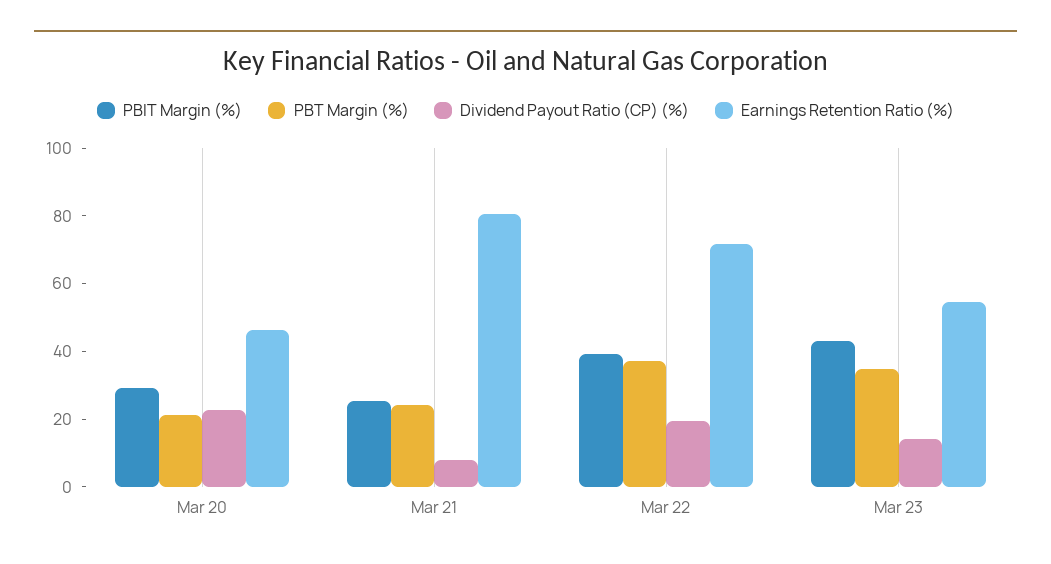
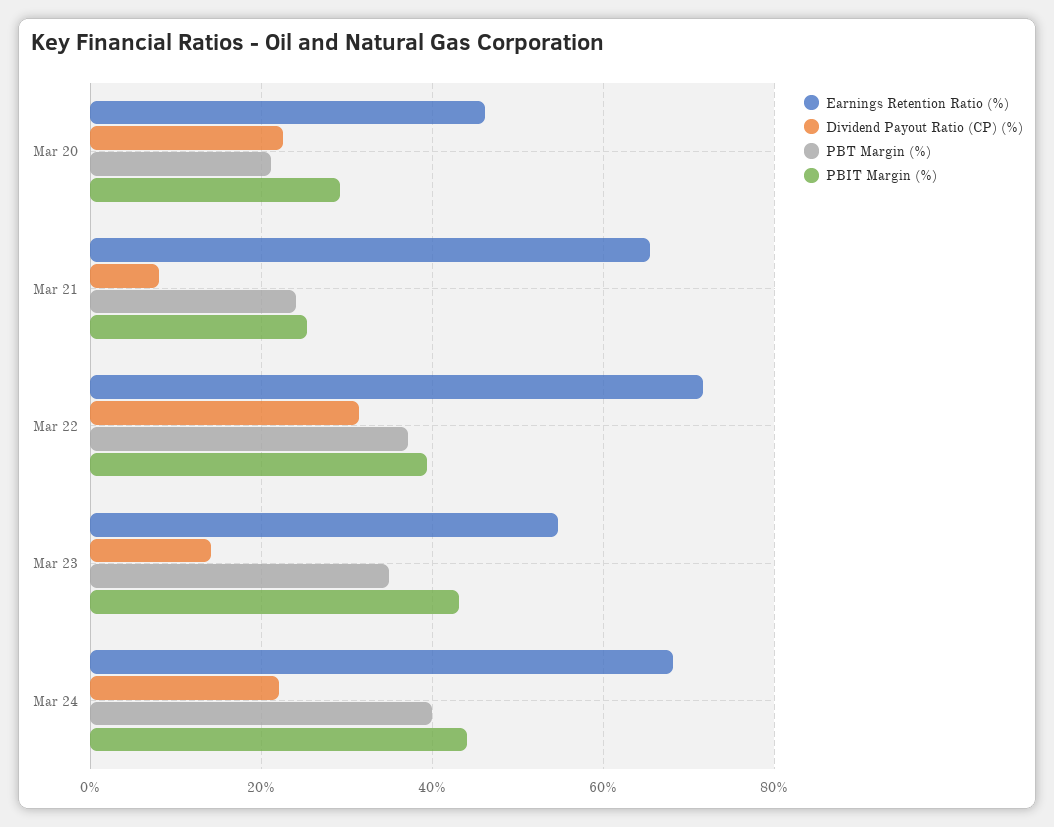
Earnings Retention Ratio (%), Mar 21: 80 -> 66
Dividend Payout Ratio (CP) (%), Mar 22: 20 -> 32
Earnings Retention Ratio (%), Mar 24: none -> 68
Dividend Payout Ratio (CP) (%), Mar 24: none -> 22
PBT Margin (%), Mar 24: none -> 40
PBIT Margin (%), Mar 24: none -> 44

